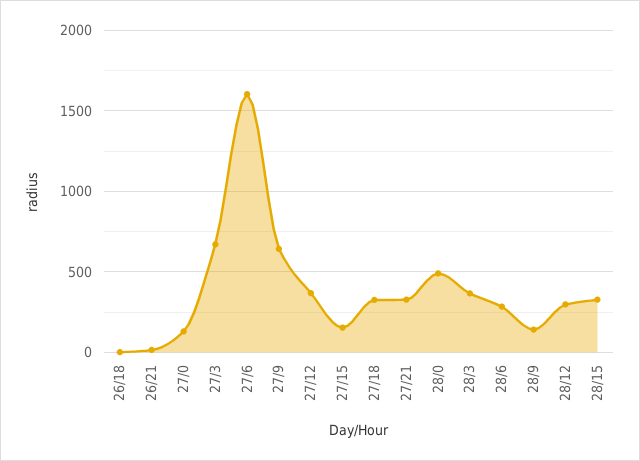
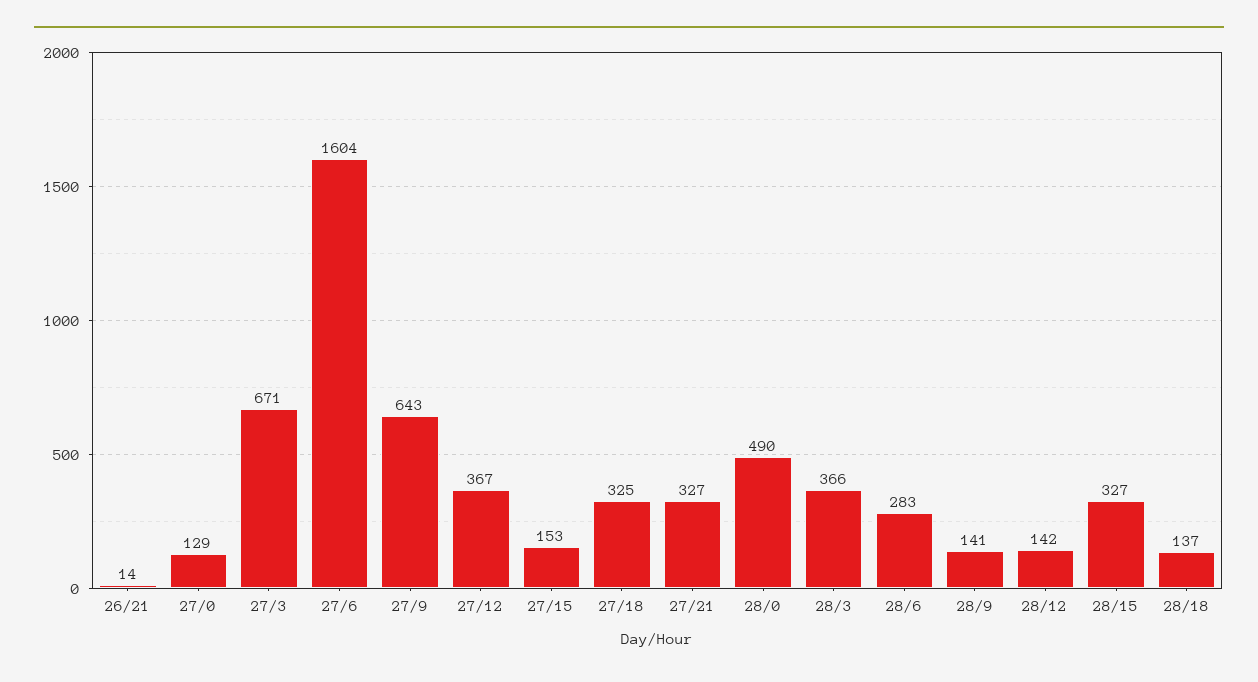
26/18: 0 -> none
28/12: 300 -> 142
28/18: none -> 137

